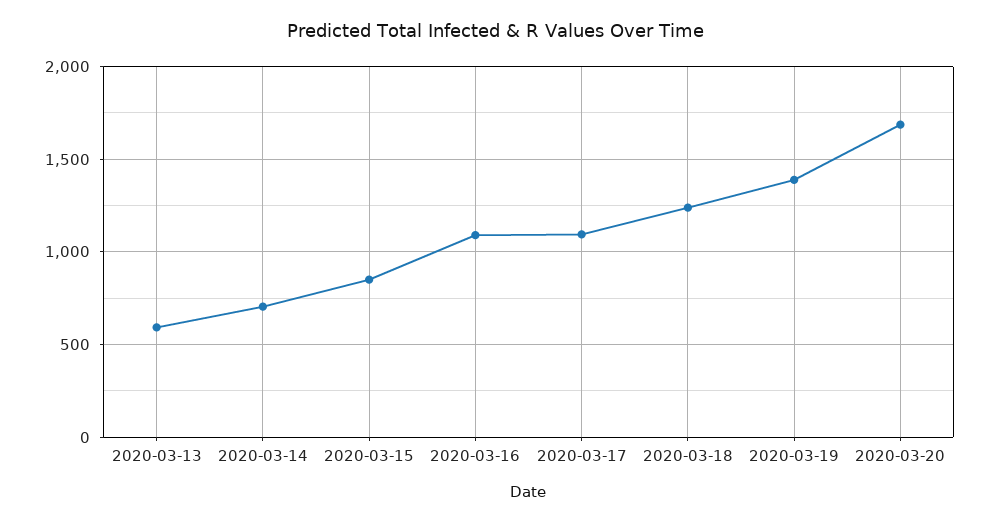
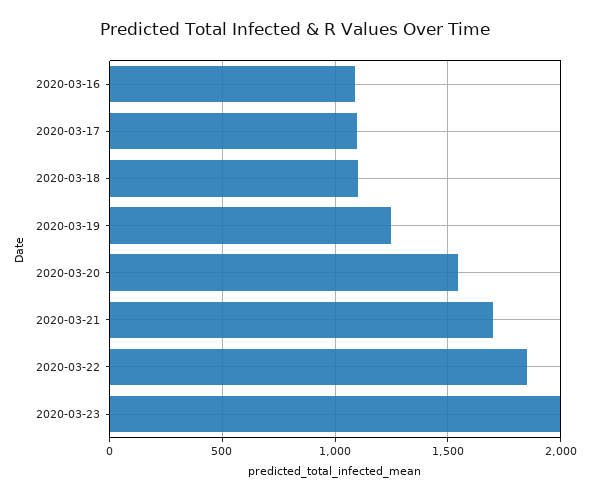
2020-03-13: 600 -> none
2020-03-14: 700 -> none
2020-03-15: 850 -> none
2020-03-18: 1250 -> 1100
2020-03-19: 1400 -> 1250
2020-03-20: 1700 -> 1550
2020-03-21: none -> 1700
2020-03-22: none -> 1850
2020-03-23: none -> 2000

